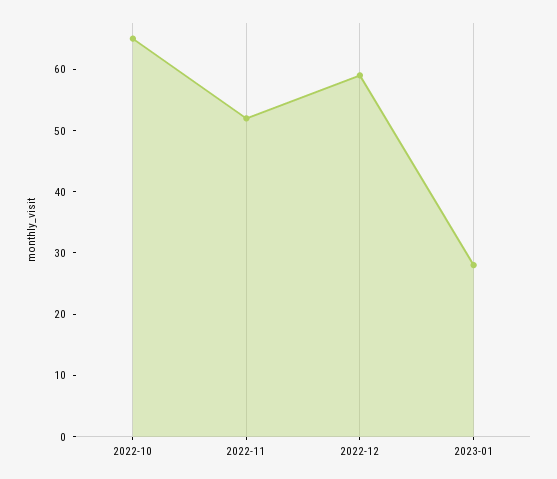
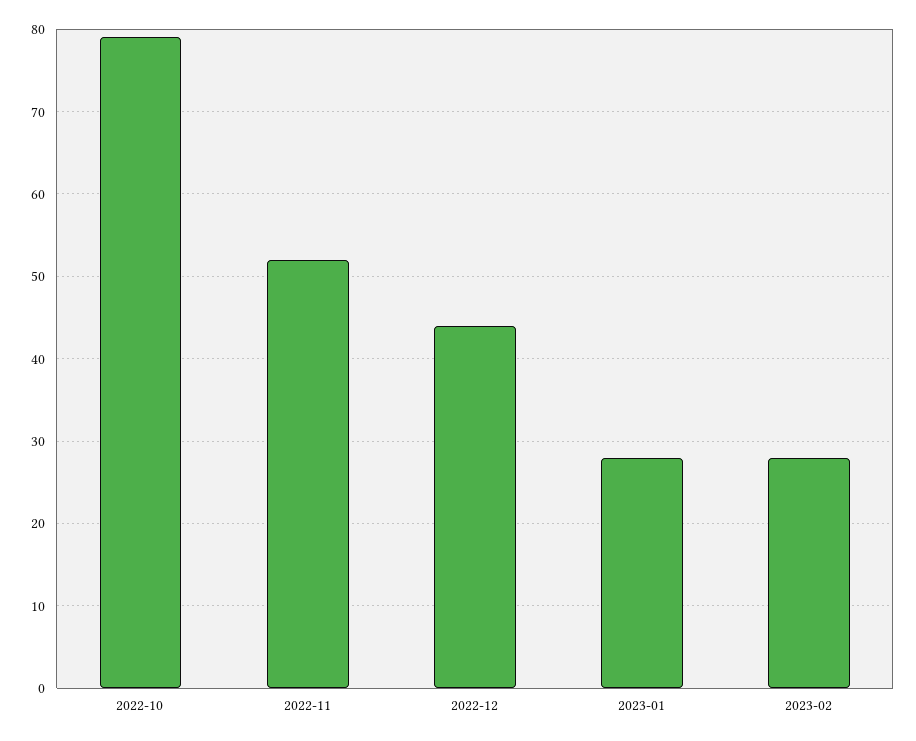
2022-10: 65 -> 79
2022-12: 60 -> 44
2023-02: none -> 28

